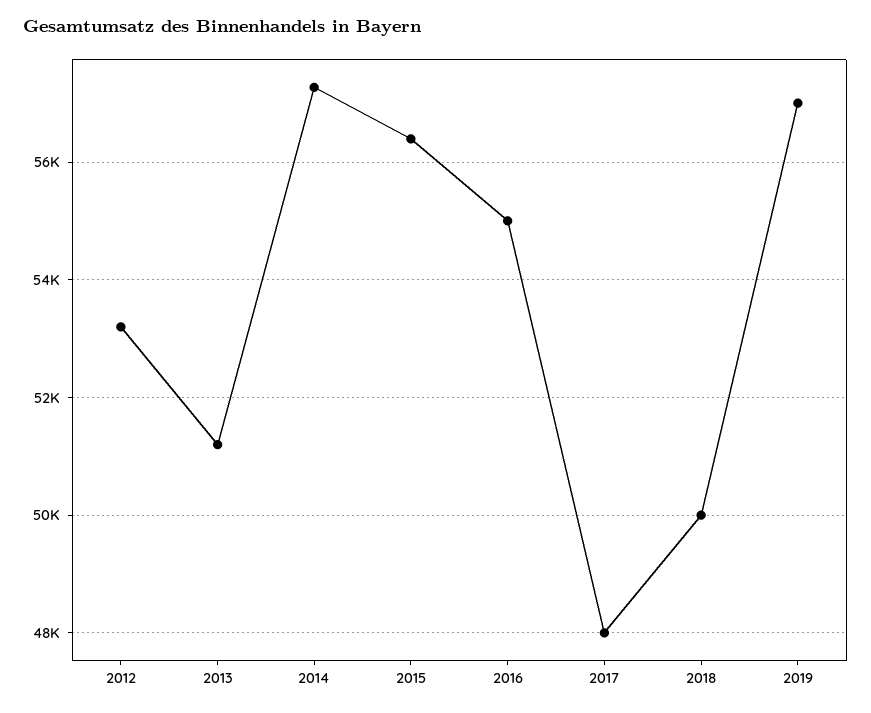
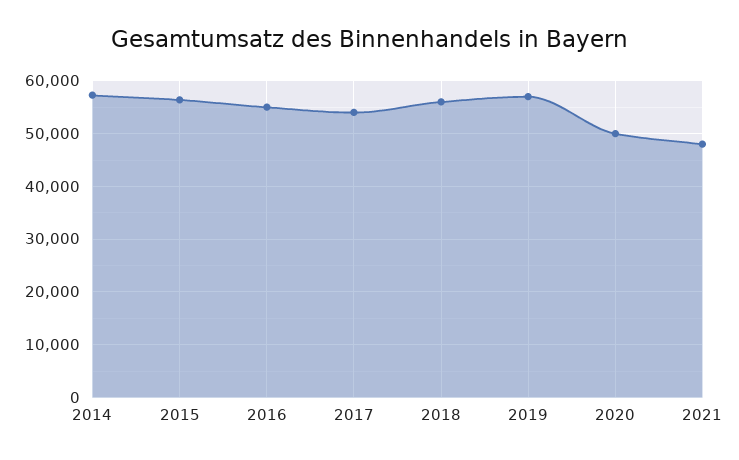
2012: 53200 -> none
2013: 51200 -> none
2017: 48000 -> 54000
2018: 50000 -> 56000
2020: none -> 50000
2021: none -> 48000

